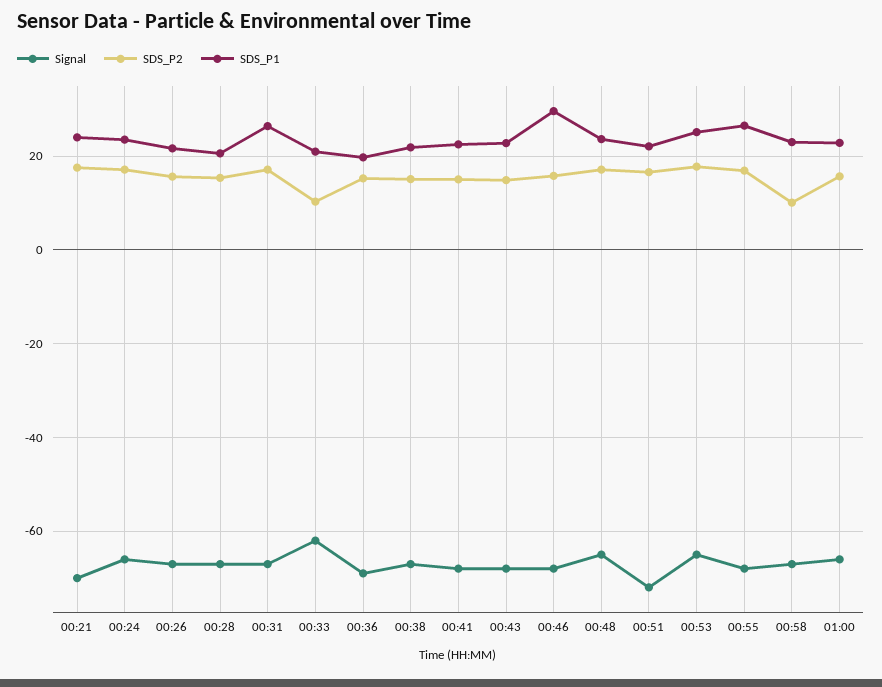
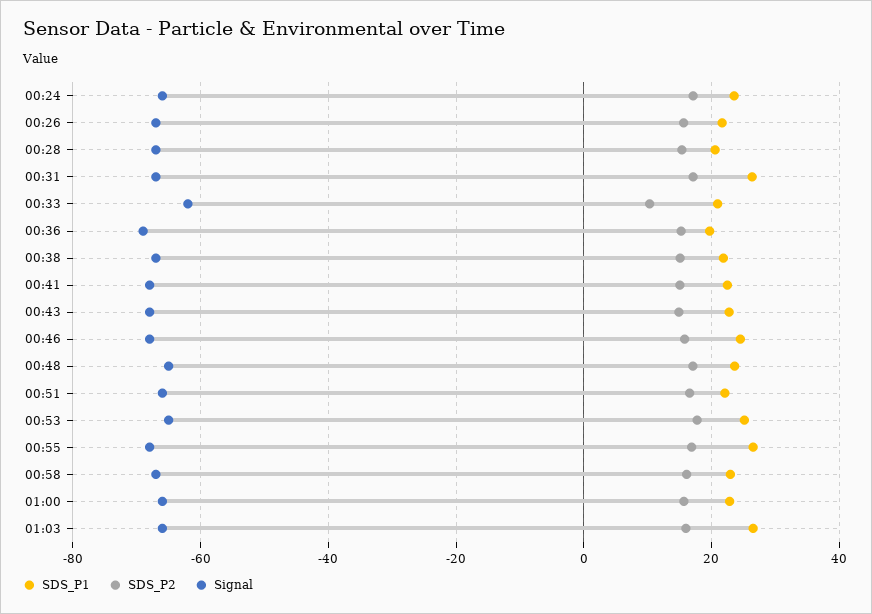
Signal, 00:21: -70 -> none
SDS_P2, 00:21: 18 -> none
SDS_P1, 00:21: 24 -> none
SDS_P1, 00:46: 30 -> 24
Signal, 00:51: -72 -> -66
SDS_P2, 00:58: 10 -> 16
SDS_P1, 01:03: none -> 26
SDS_P2, 01:03: none -> 16
Signal, 01:03: none -> -66

